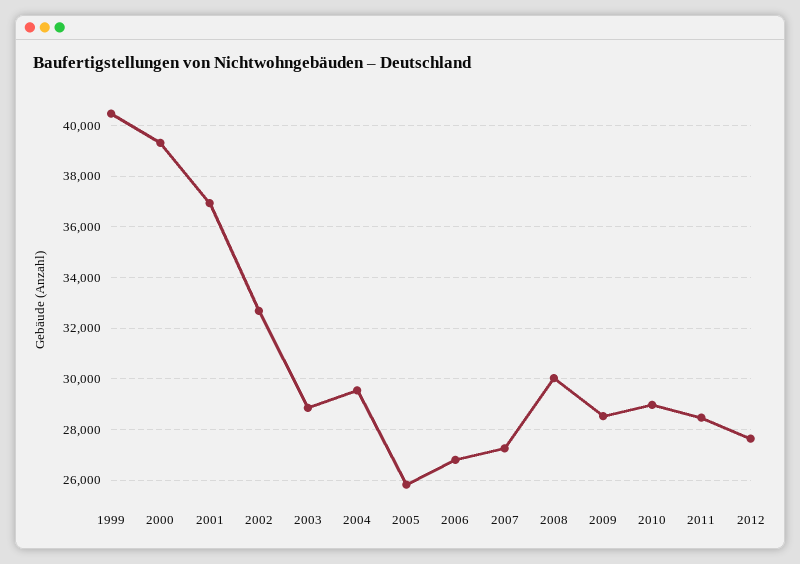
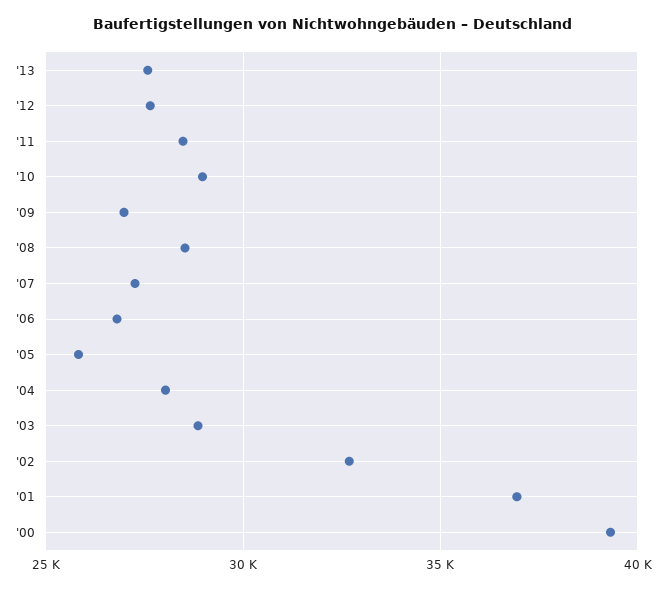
1999: 40500 -> none
2004: 29500 -> 28000
2008: 30000 -> 28500
2009: 28500 -> 27000
'13: none -> 27500

